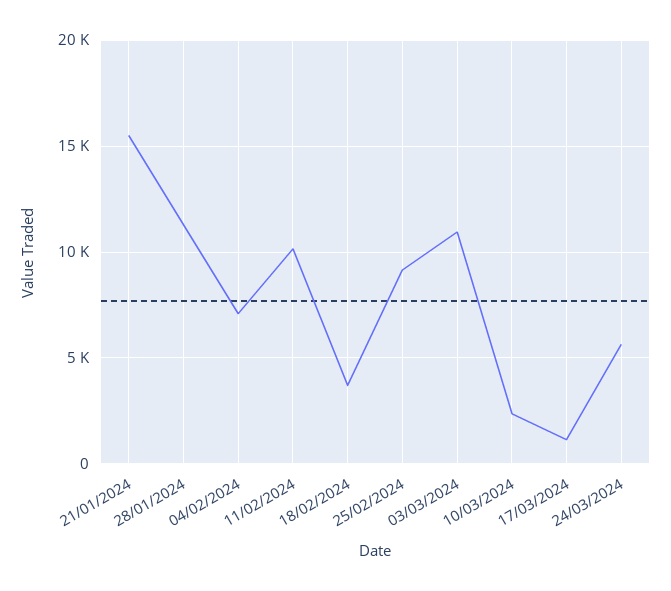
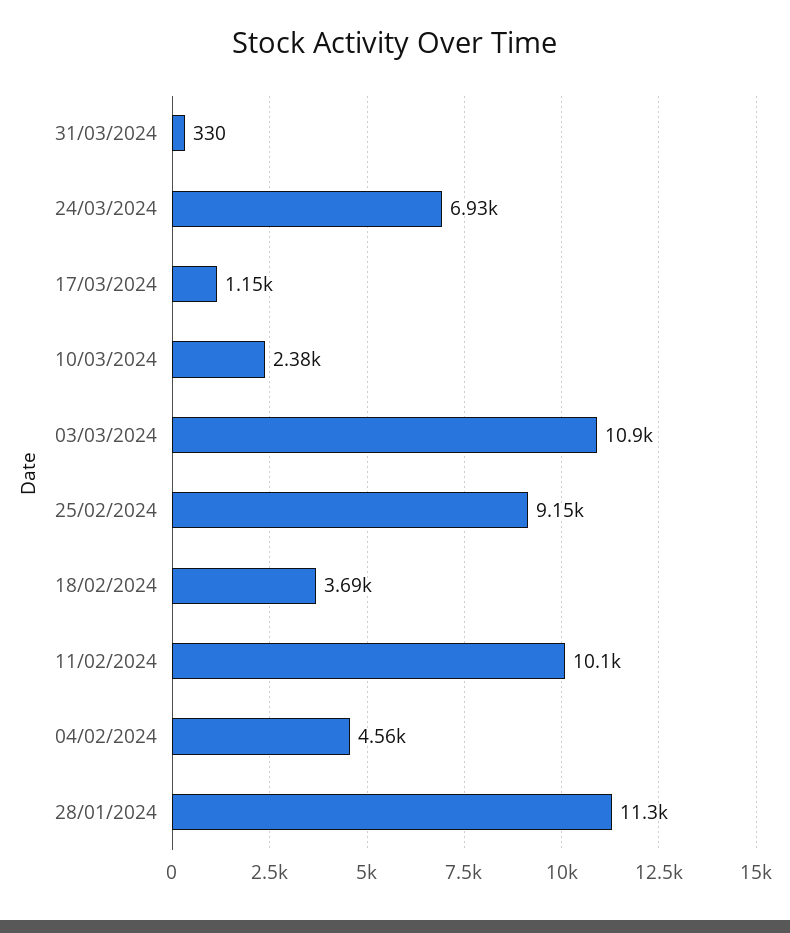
21/01/2024: 15500 -> none
04/02/2024: 7000 -> 4560
24/03/2024: 5500 -> 6930
31/03/2024: none -> 330

